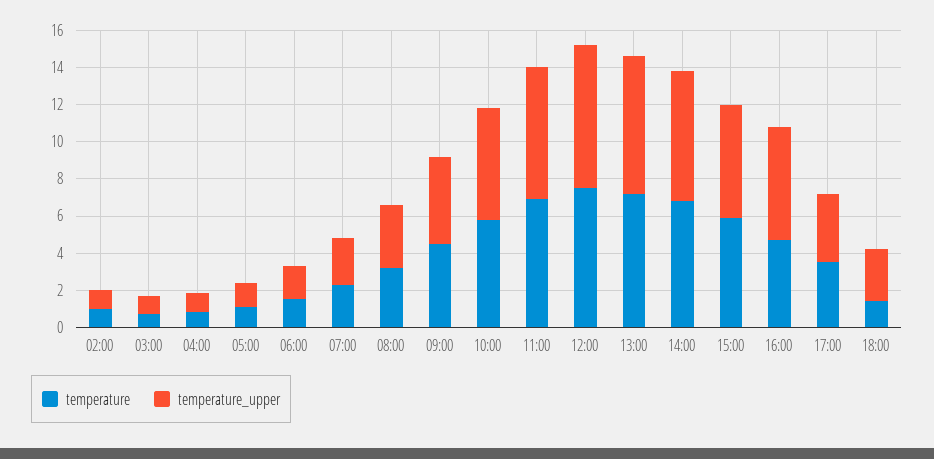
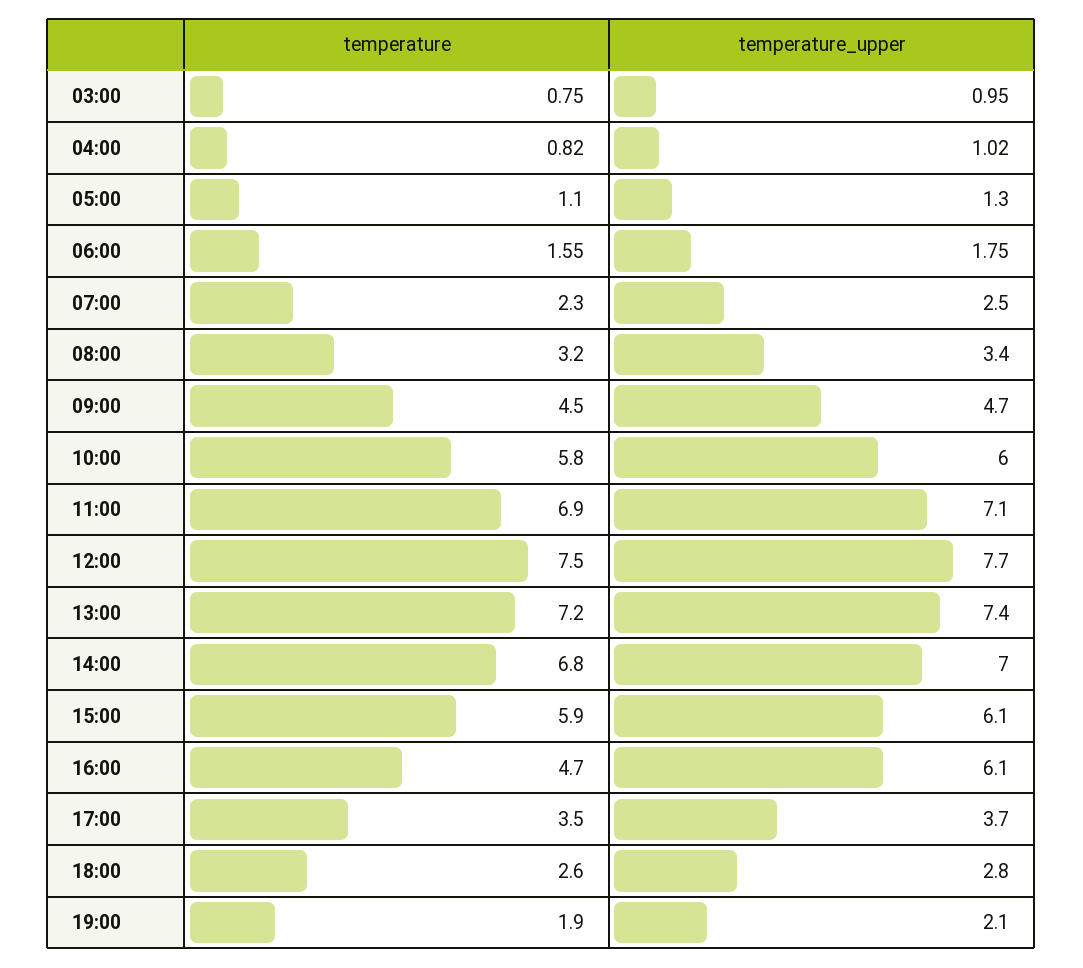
temperature, 02:00: 1 -> none
temperature_upper, 02:00: 1 -> none
temperature, 18:00: 1.5 -> 2.6
temperature, 19:00: none -> 1.9
temperature_upper, 19:00: none -> 2.1

